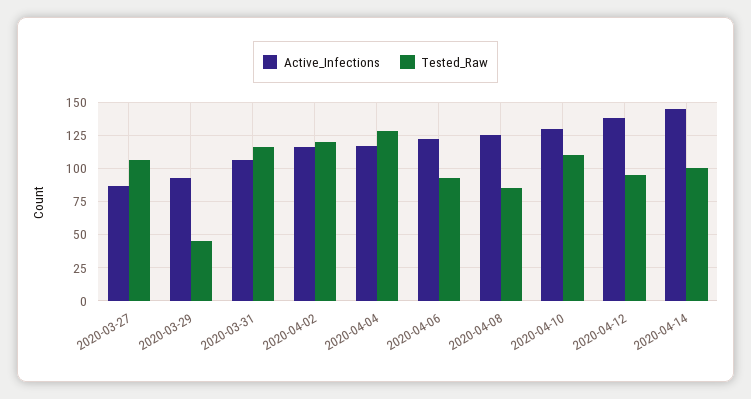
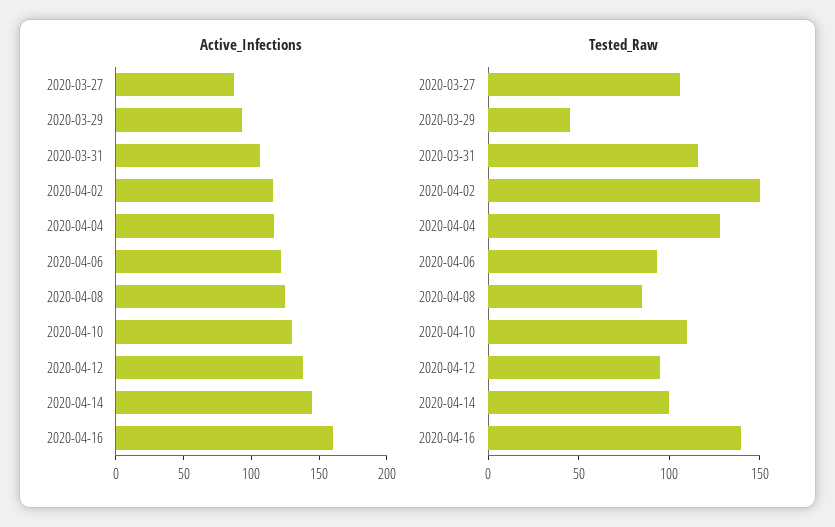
Tested_Raw, 2020-04-02: 120 -> 150
Active_Infections, 2020-04-16: none -> 160
Tested_Raw, 2020-04-16: none -> 140

